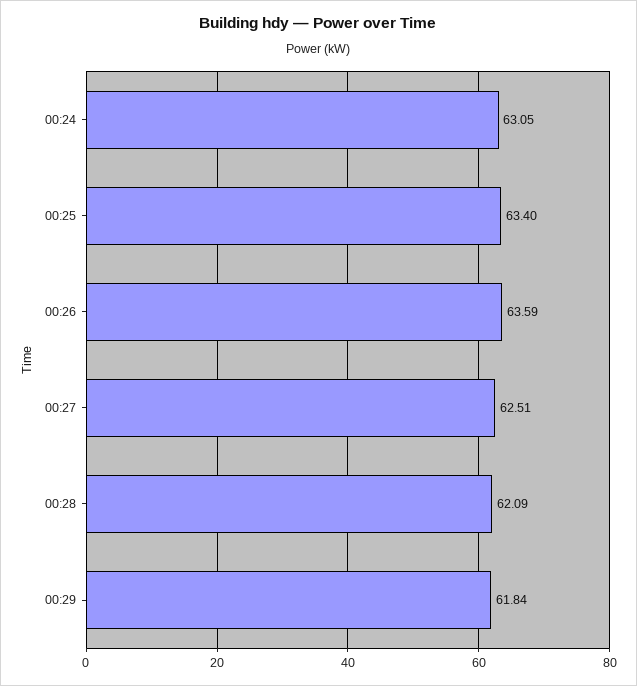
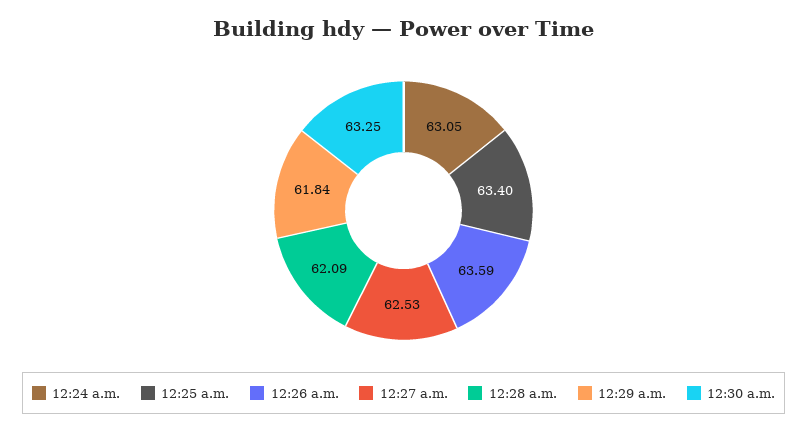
00:27: 62.51 -> 62.53
12:30 a.m.: none -> 63.25

